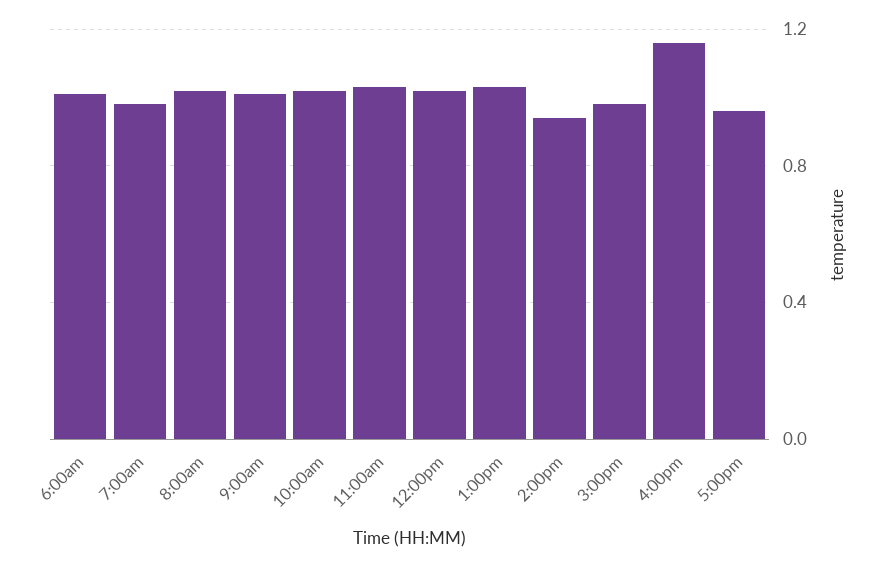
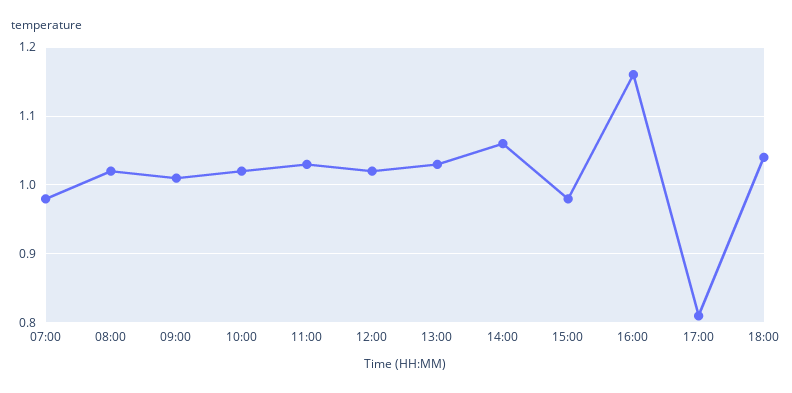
6:00am: 1 -> none
2:00pm: 0.95 -> 1.06
5:00pm: 0.95 -> 0.81
18:00: none -> 1.04

